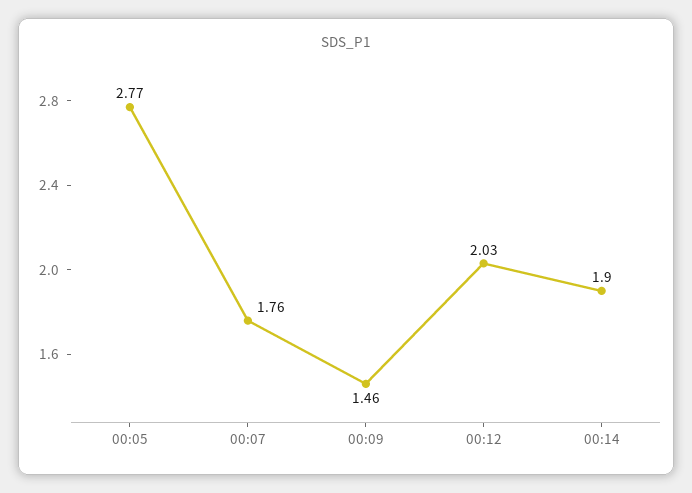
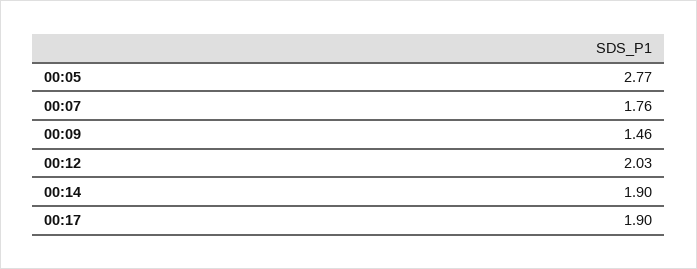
00:17: none -> 1.9

